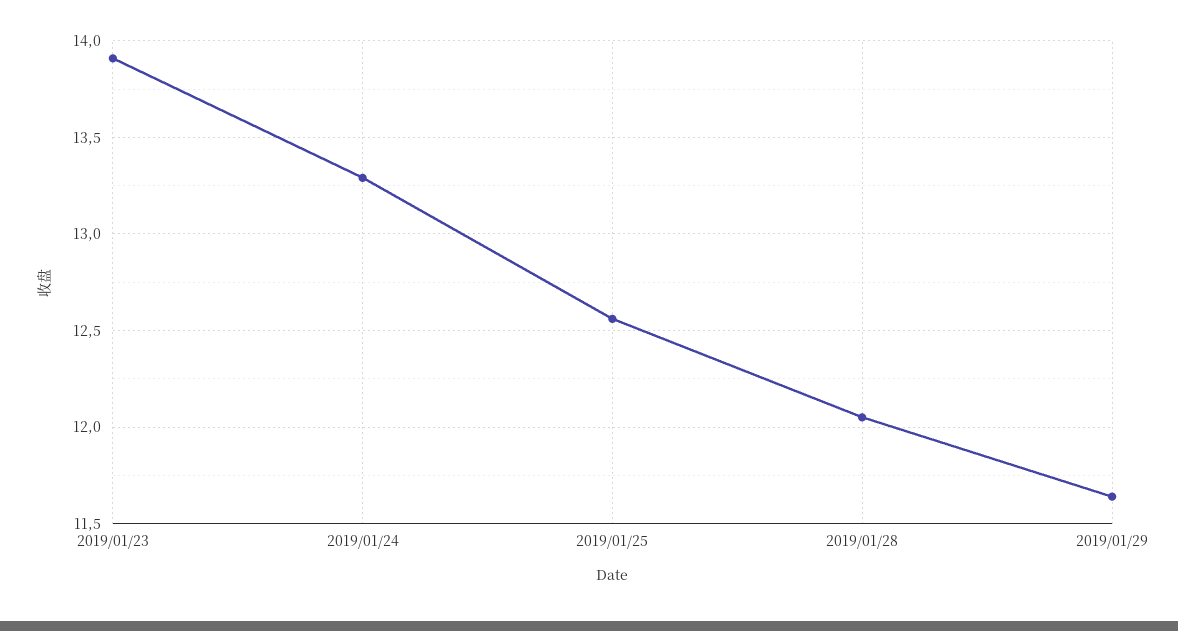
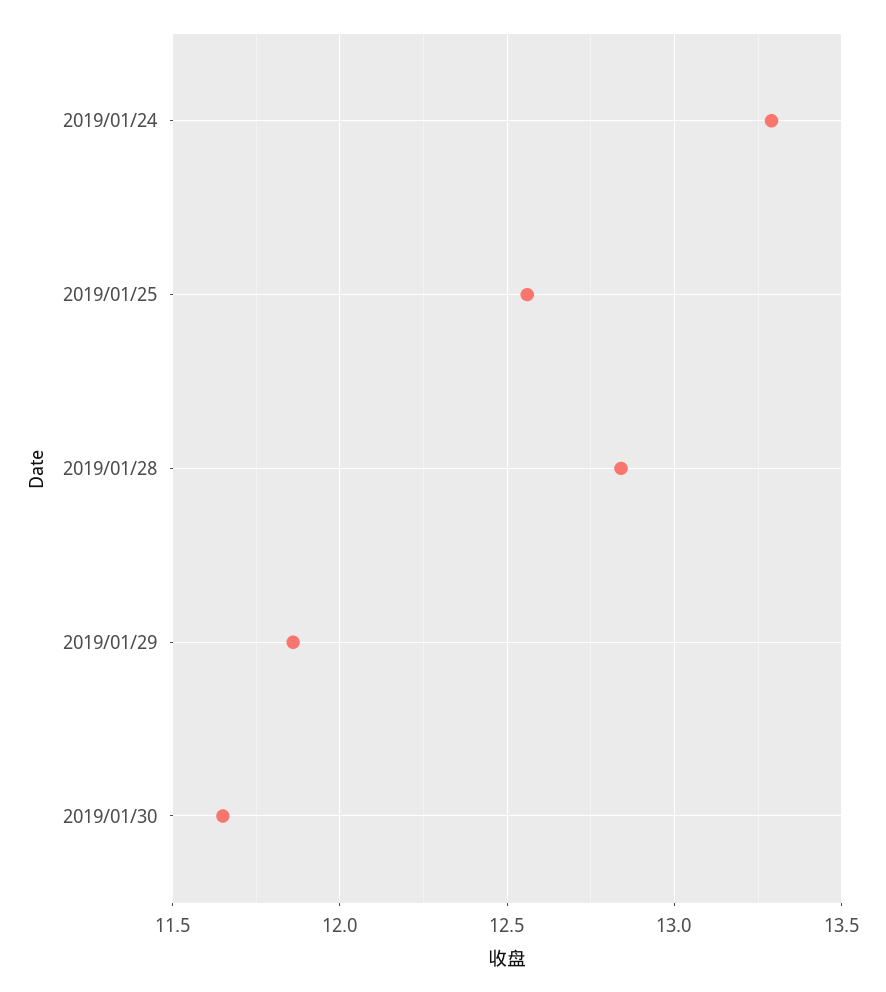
2019/01/23: 13.9 -> none
2019/01/28: 12.05 -> 12.85
2019/01/29: 11.65 -> 11.85
2019/01/30: none -> 11.65

